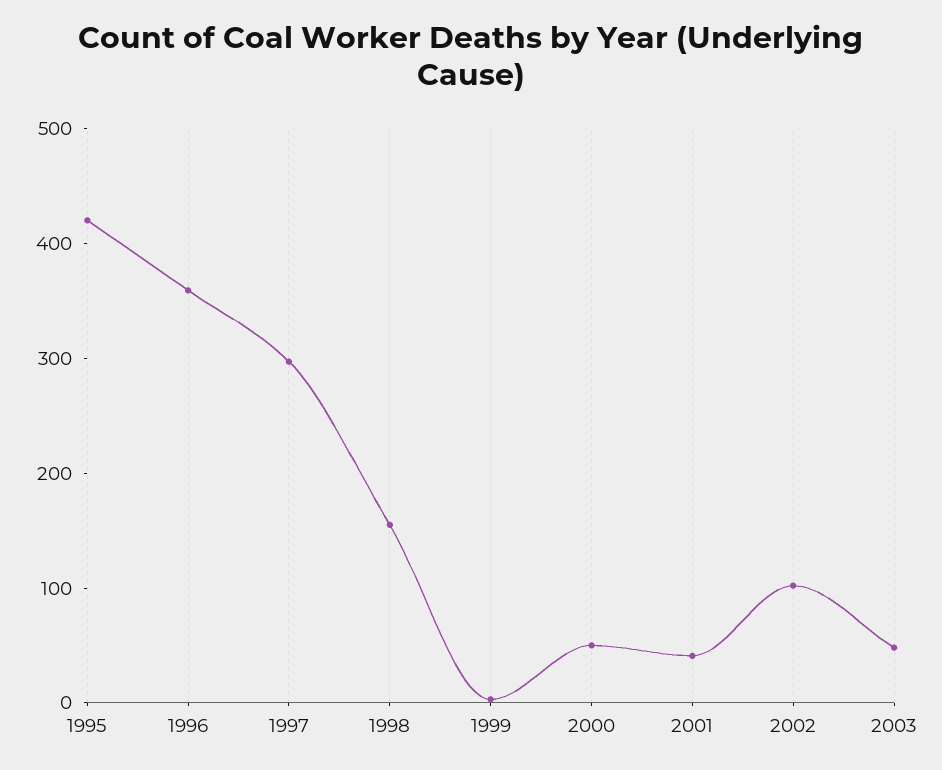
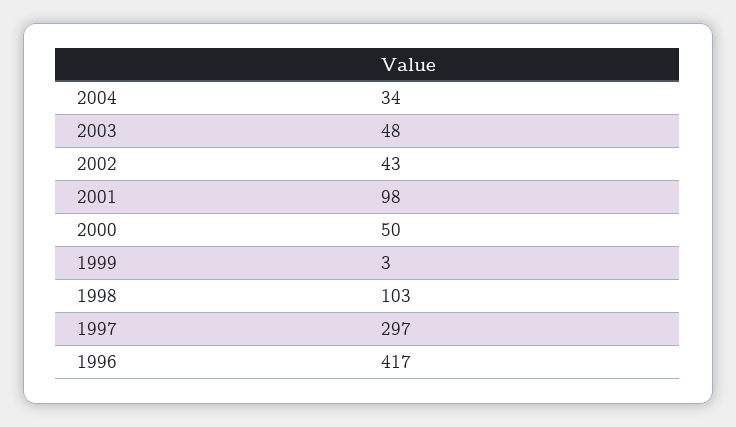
1995: 420 -> none
1996: 360 -> 417
1998: 160 -> 103
2001: 40 -> 98
2002: 100 -> 43
2004: none -> 34

